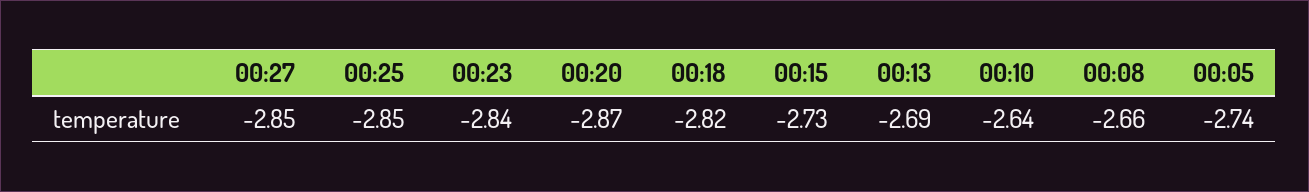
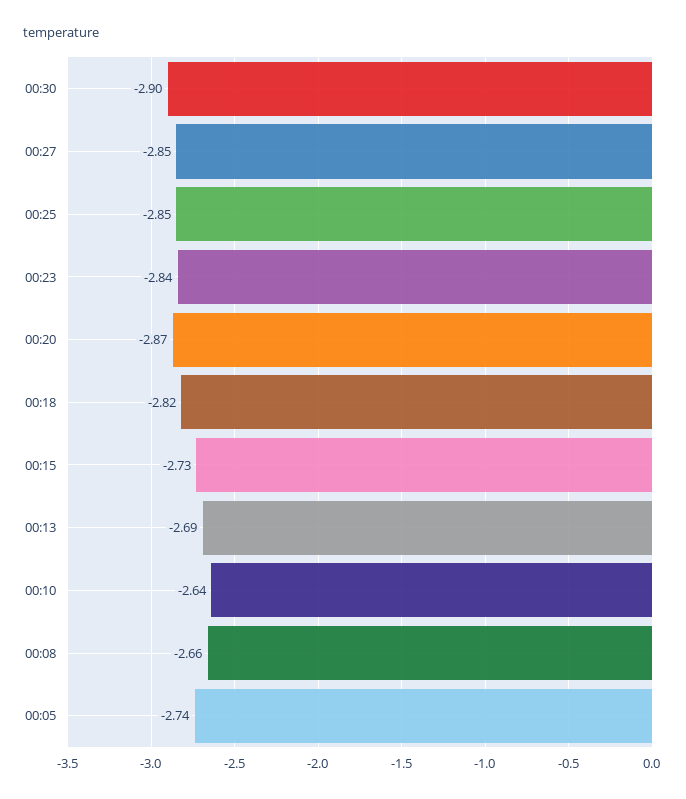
00:30: none -> -2.9

